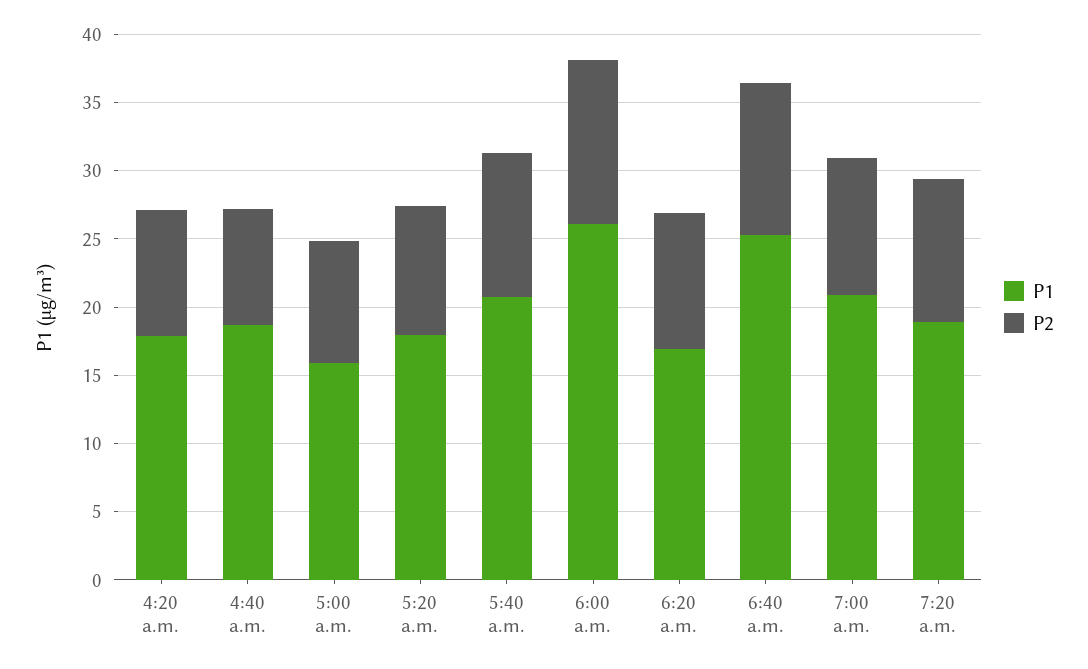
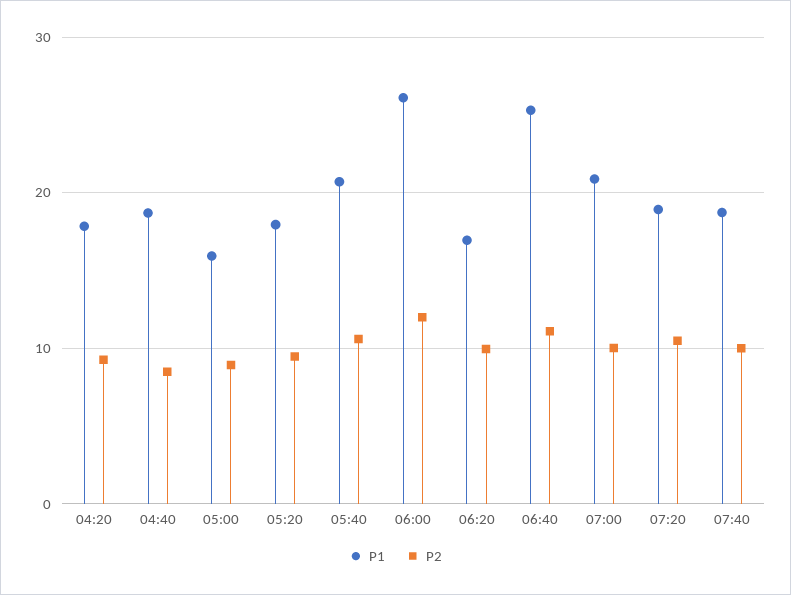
P1, 07:40: none -> 19
P2, 07:40: none -> 10

